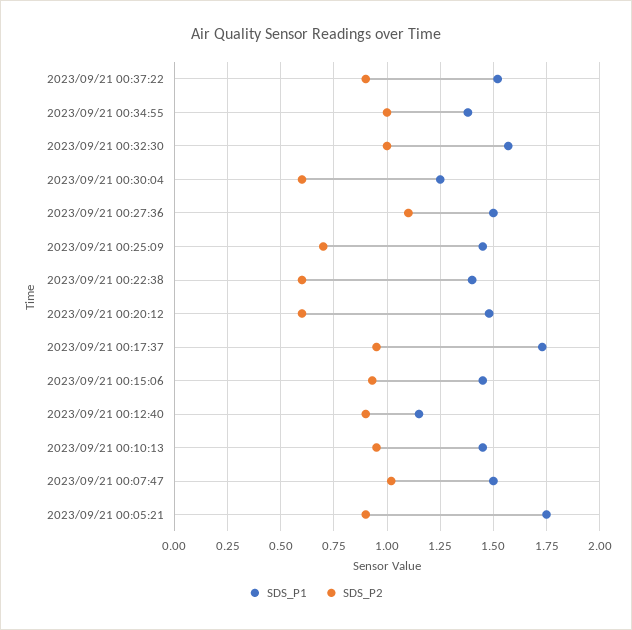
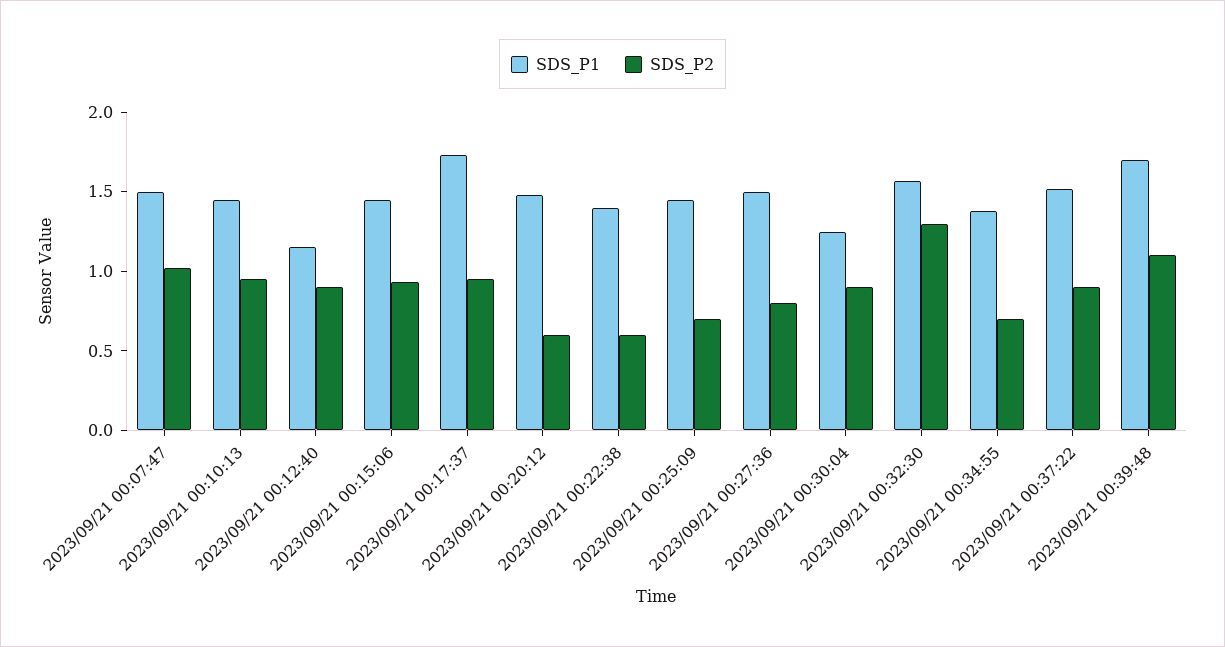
SDS_P2, 2023/09/21 00:34:55: 1 -> 0.7
SDS_P2, 2023/09/21 00:32:30: 1 -> 1.3
SDS_P2, 2023/09/21 00:30:04: 0.6 -> 0.9
SDS_P2, 2023/09/21 00:27:36: 1.1 -> 0.8
SDS_P1, 2023/09/21 00:05:21: 1.75 -> none
SDS_P2, 2023/09/21 00:05:21: 0.9 -> none
SDS_P1, 2023/09/21 00:39:48: none -> 1.7
SDS_P2, 2023/09/21 00:39:48: none -> 1.1

